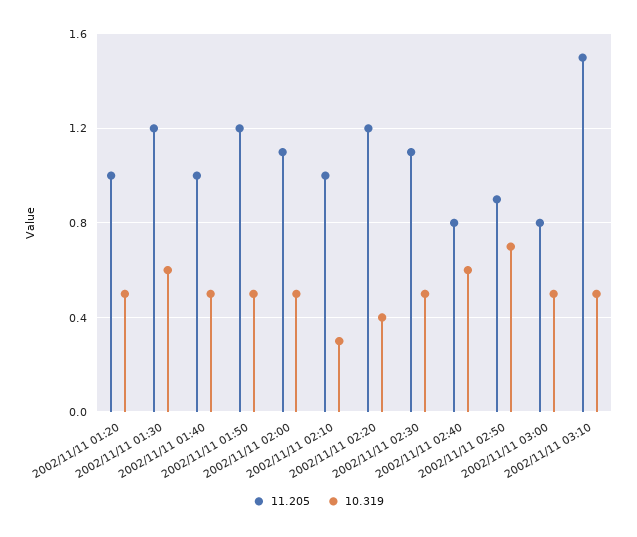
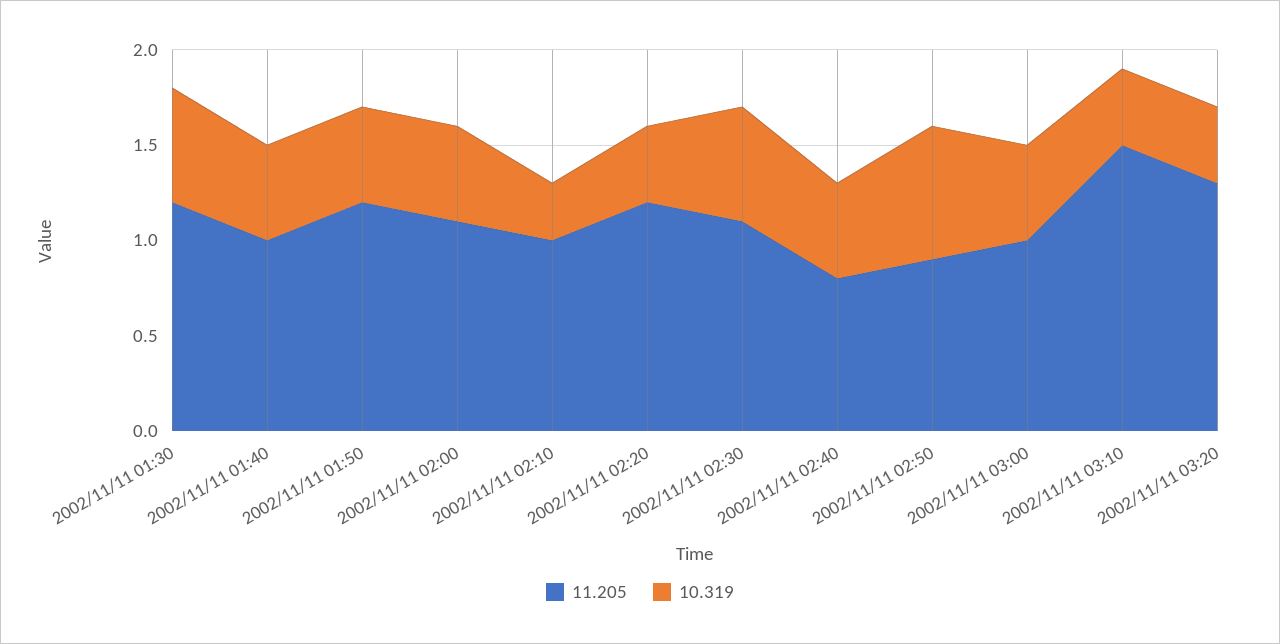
11.205, 2002/11/11 01:20: 1 -> none
10.319, 2002/11/11 01:20: 0.5 -> none
10.319, 2002/11/11 02:30: 0.5 -> 0.6
10.319, 2002/11/11 02:40: 0.6 -> 0.5
11.205, 2002/11/11 03:00: 0.8 -> 1
10.319, 2002/11/11 03:10: 0.5 -> 0.4
11.205, 2002/11/11 03:20: none -> 1.3
10.319, 2002/11/11 03:20: none -> 0.4

